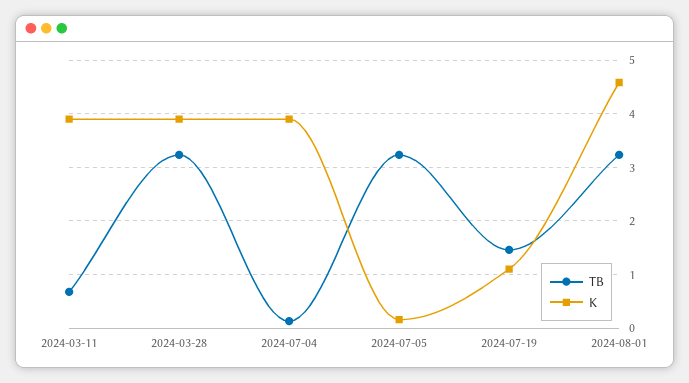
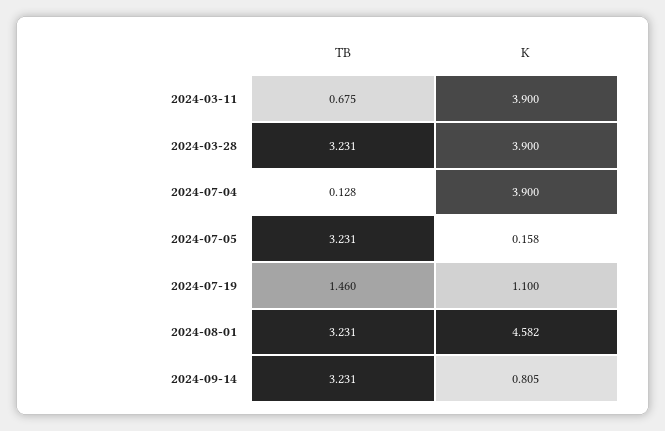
TB, 2024-09-14: none -> 3.231
K, 2024-09-14: none -> 0.805

